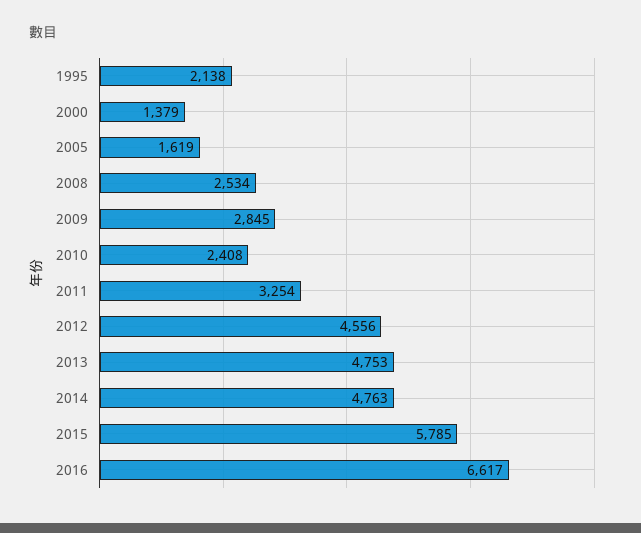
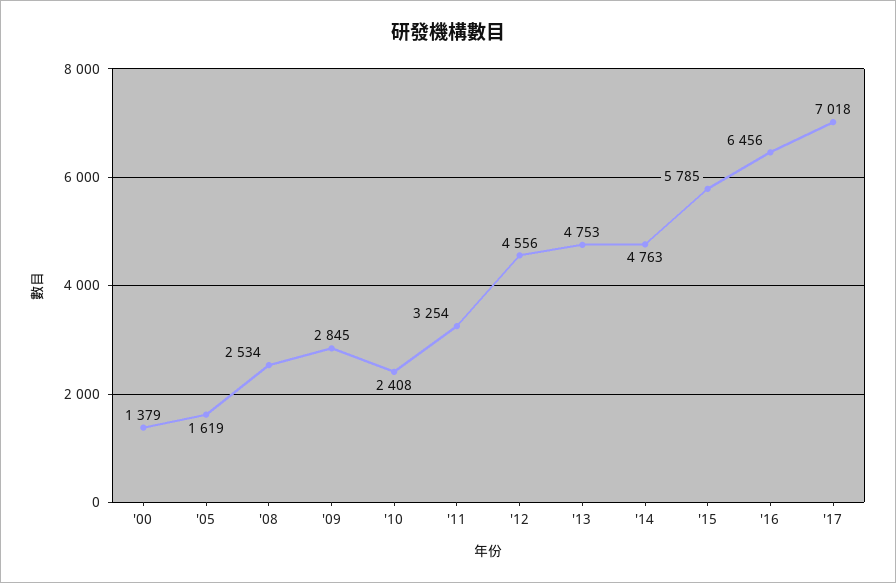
1995: 2138 -> none
2016: 6617 -> 6456
'17: none -> 7018

